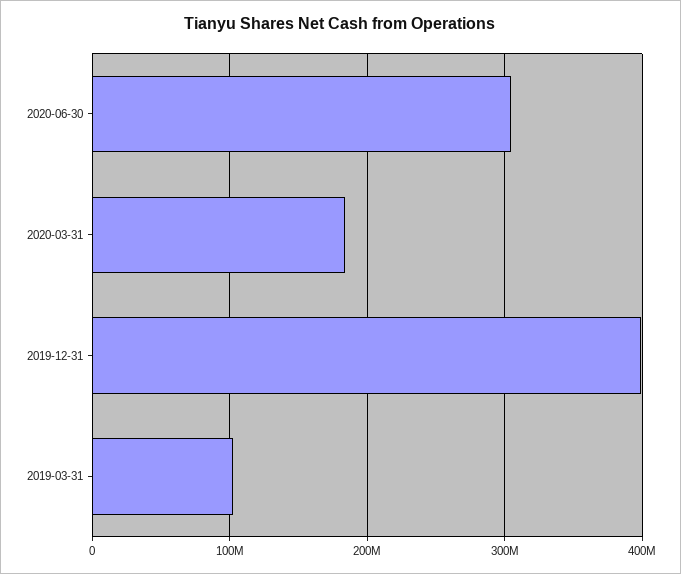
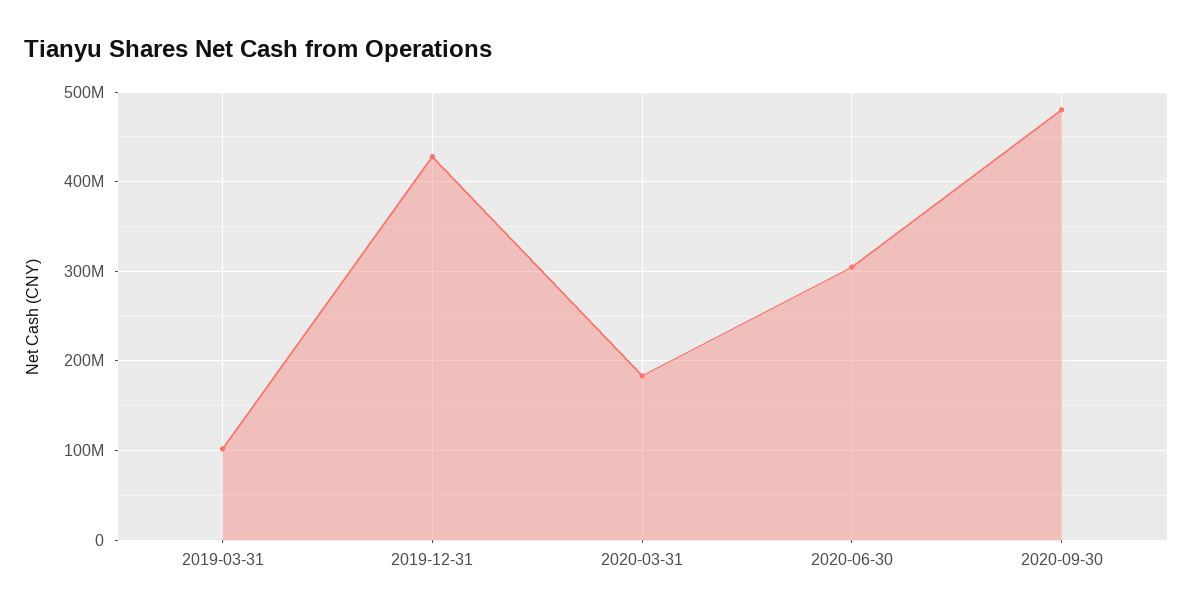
2019-12-31: 400000000 -> 430000000
2020-09-30: none -> 480000000

